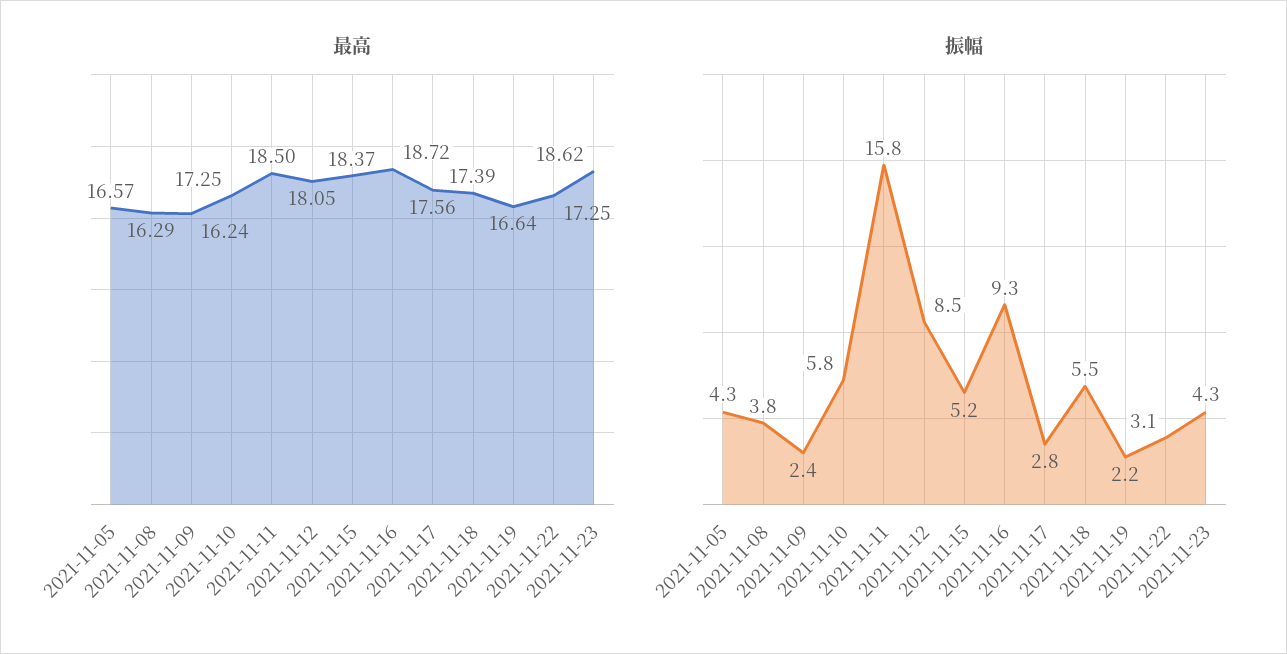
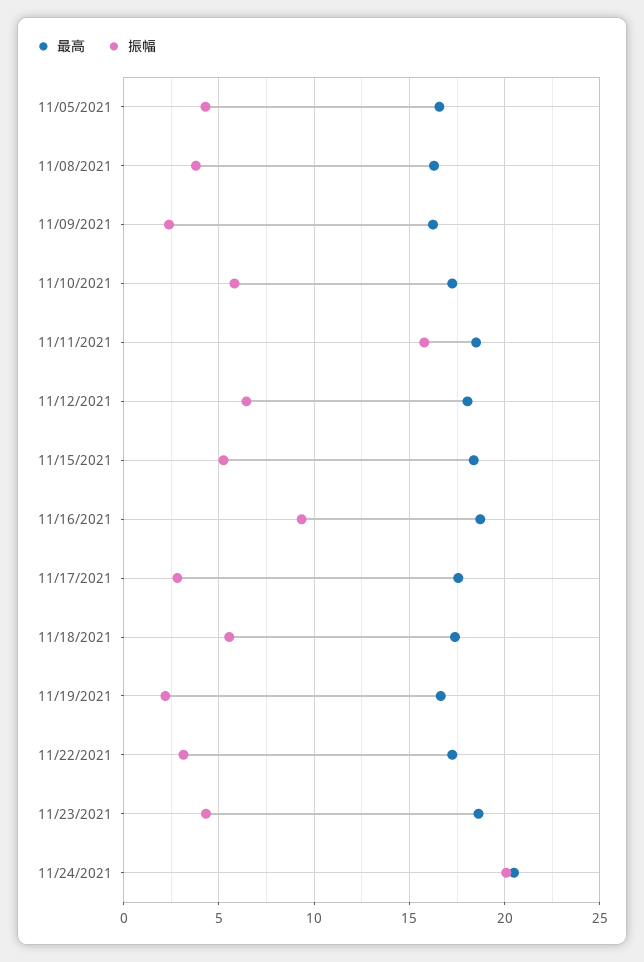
振幅, 2021-11-12: 8.5 -> 6.5
最高, 11/24/2021: none -> 20.5
振幅, 11/24/2021: none -> 20

